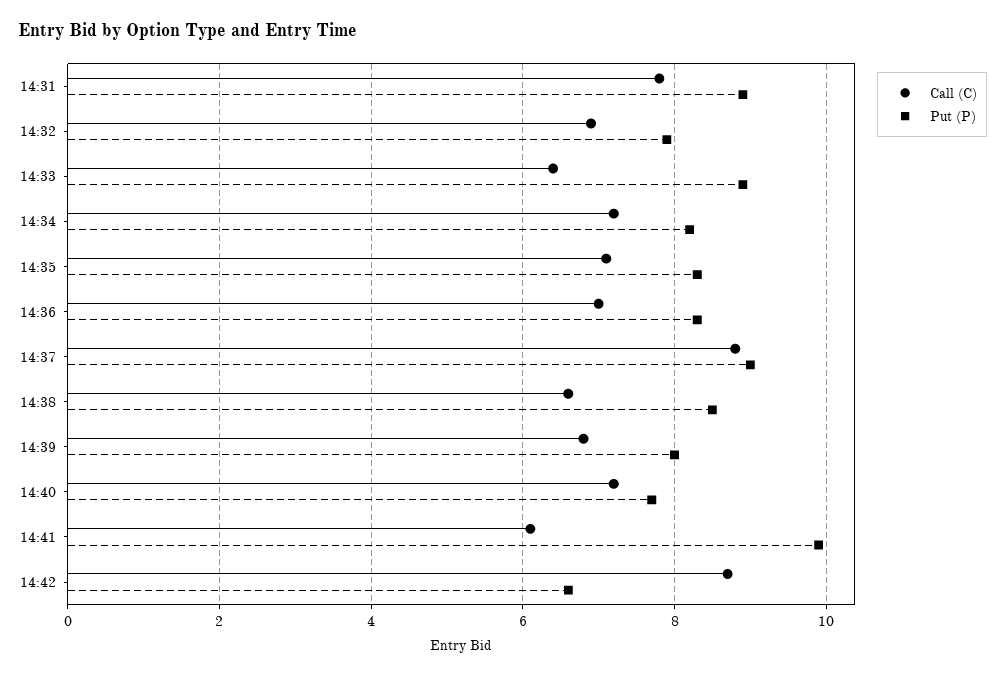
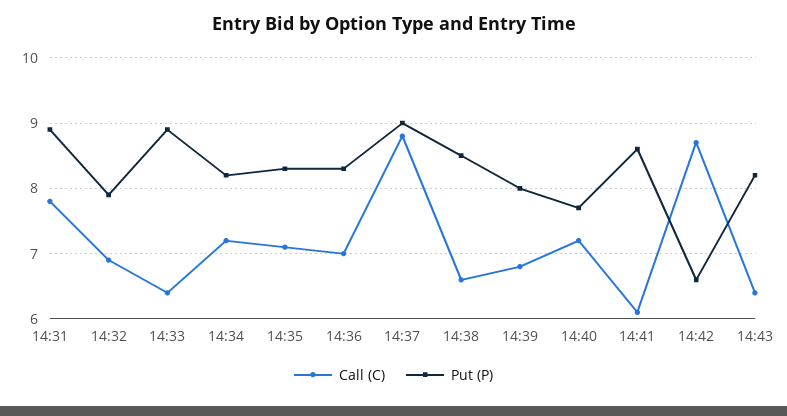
Put (P), 14:41: 10 -> 8.6
Call (C), 14:43: none -> 6.4
Put (P), 14:43: none -> 8.2

